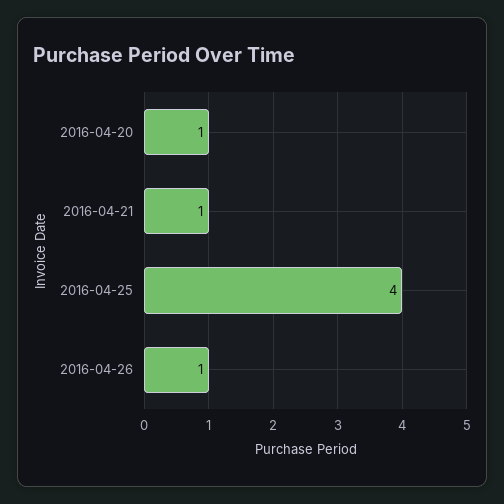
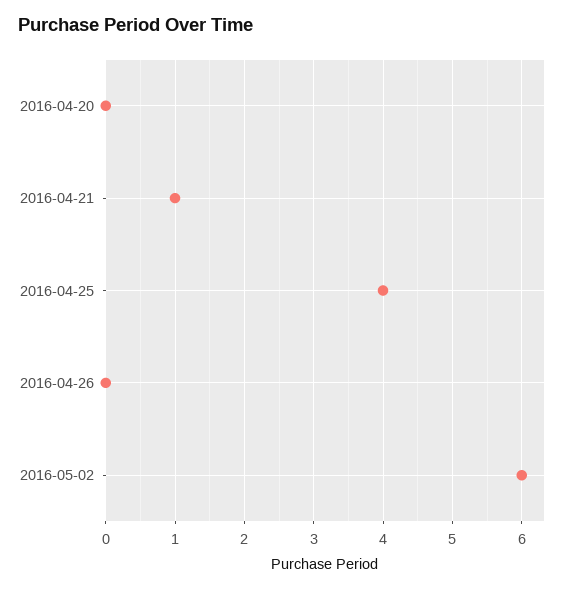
2016-04-20: 1 -> 0
2016-04-26: 1 -> 0
2016-05-02: none -> 6

